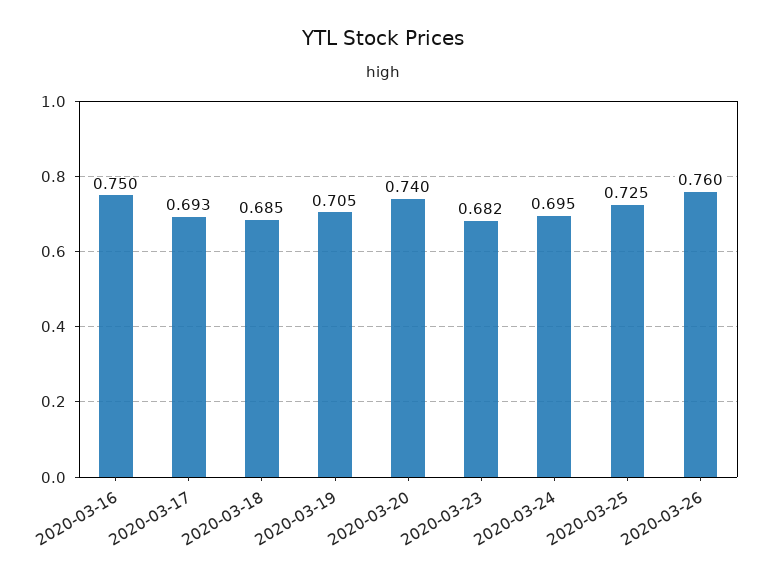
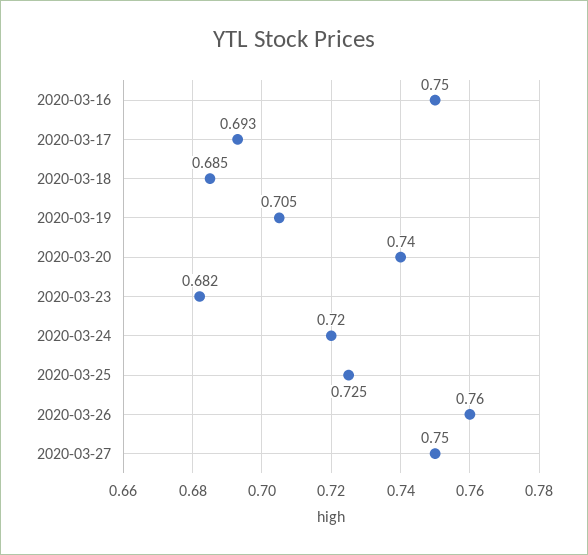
2020-03-24: 0.695 -> 0.72
2020-03-27: none -> 0.75

